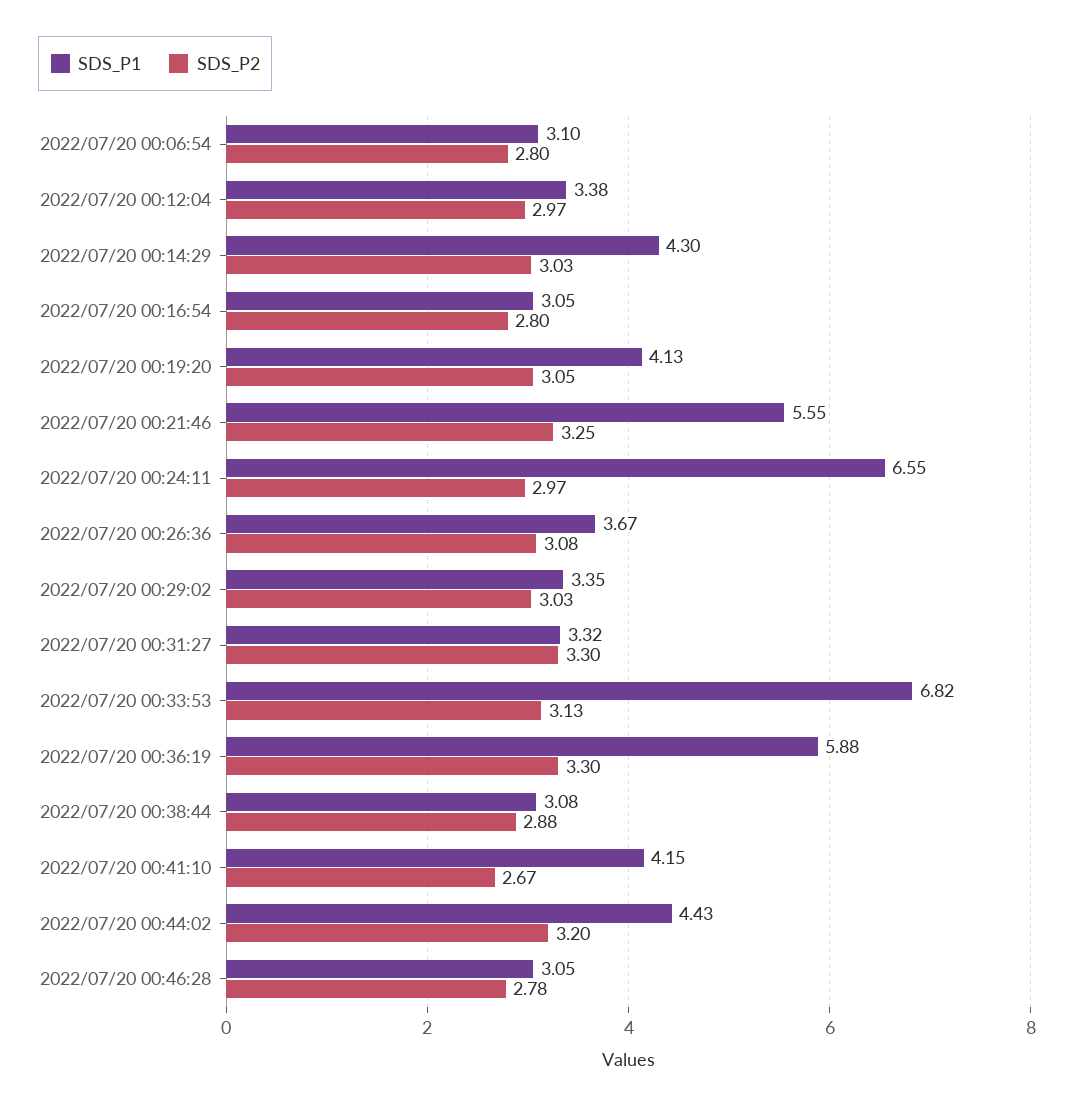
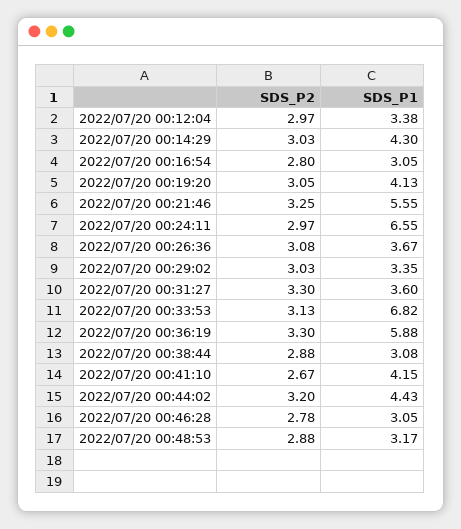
SDS_P1, 2022/07/20 00:06:54: 3.1 -> none
SDS_P2, 2022/07/20 00:06:54: 2.8 -> none
SDS_P1, 2022/07/20 00:31:27: 3.32 -> 3.6
SDS_P2, 2022/07/20 00:48:53: none -> 2.88
SDS_P1, 2022/07/20 00:48:53: none -> 3.17

